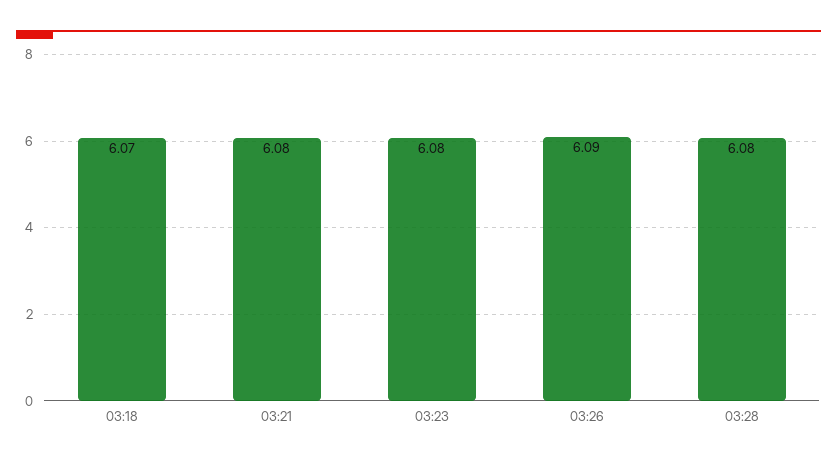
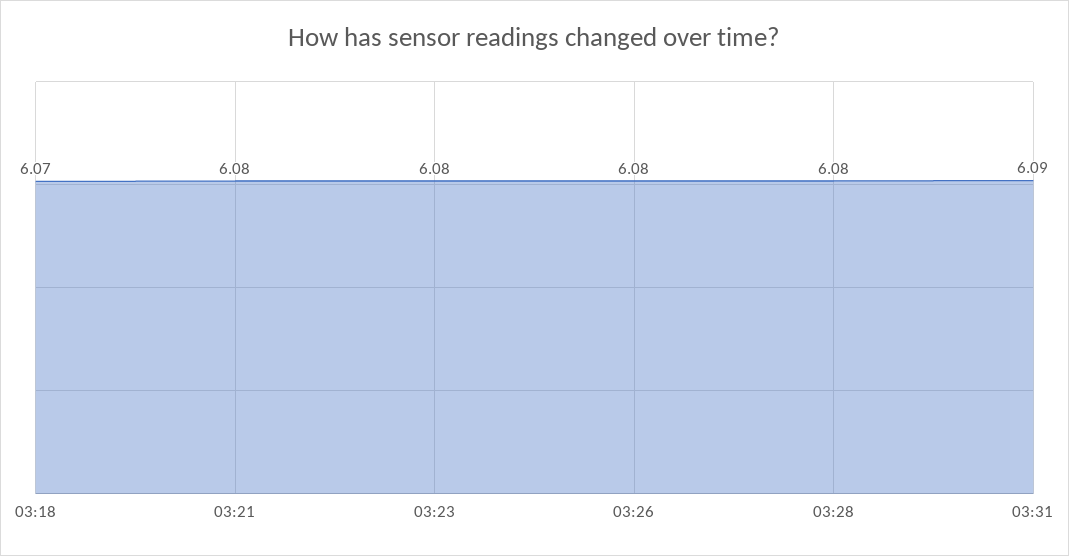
03:26: 6.09 -> 6.08
03:31: none -> 6.09

